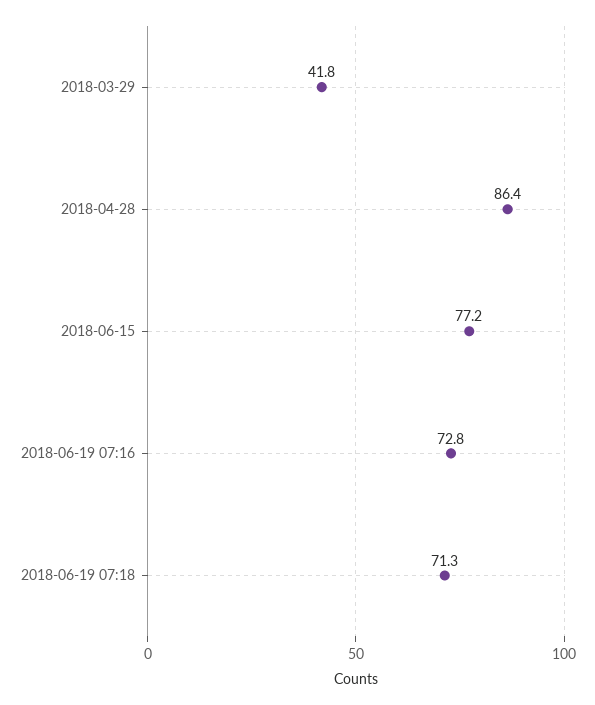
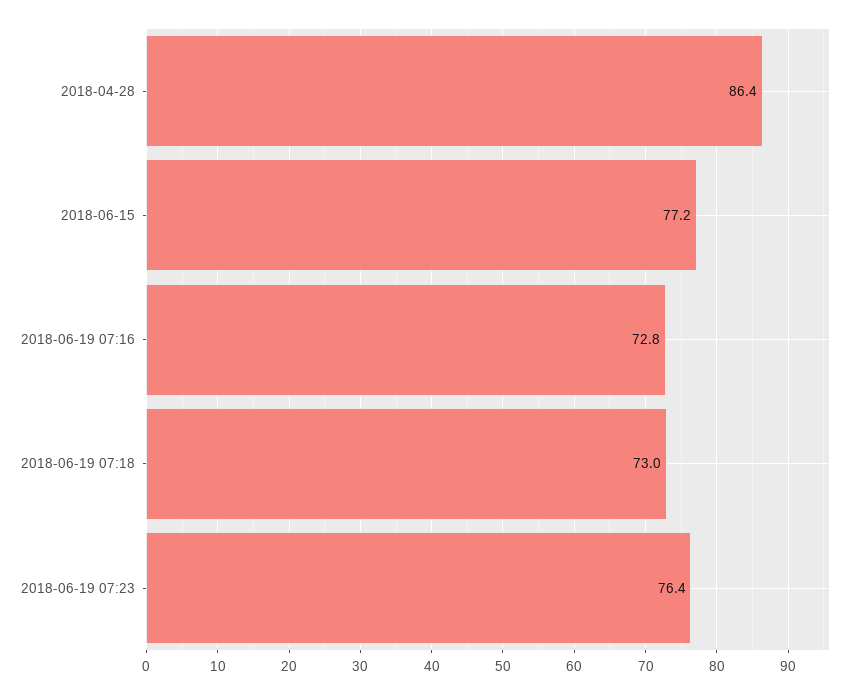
2018-03-29: 41.8 -> none
2018-06-19 07:18: 71.3 -> 73
2018-06-19 07:23: none -> 76.4

